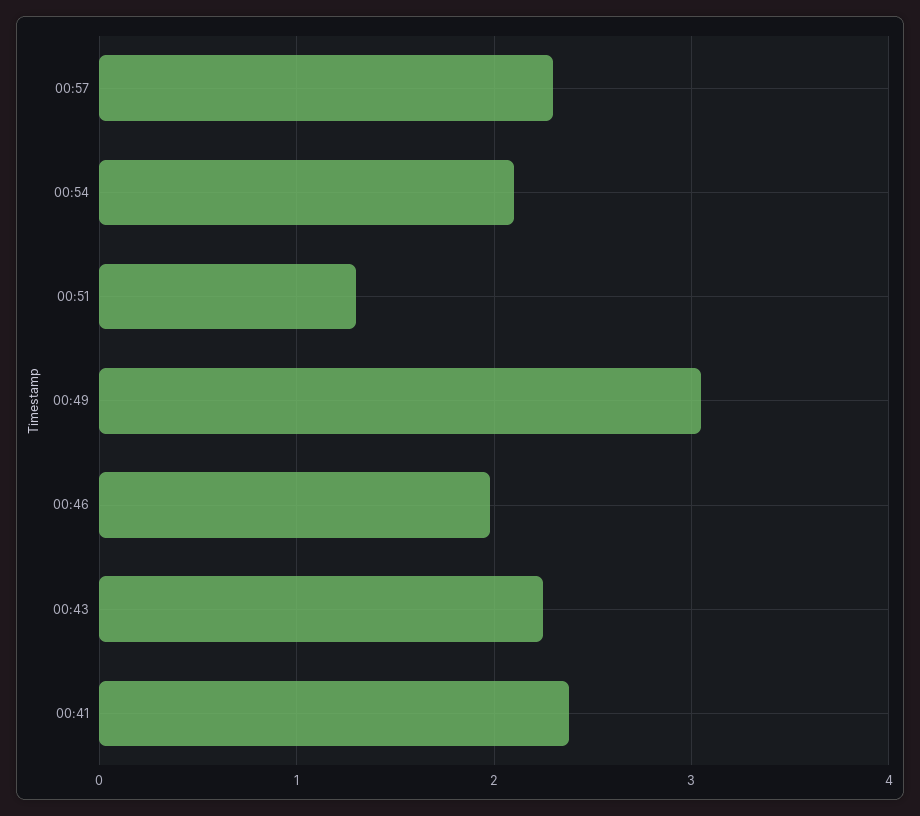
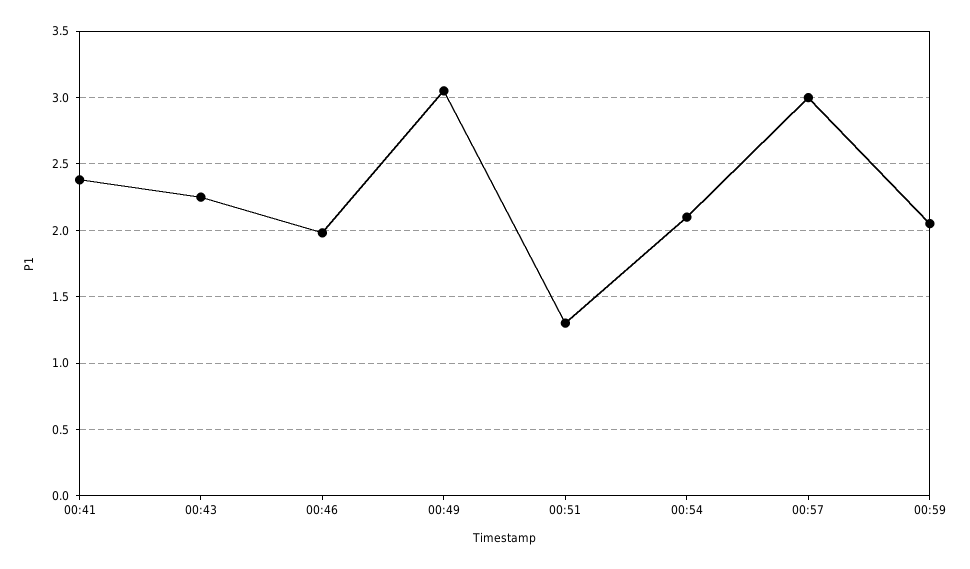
00:57: 2.3 -> 3
00:59: none -> 2.05

